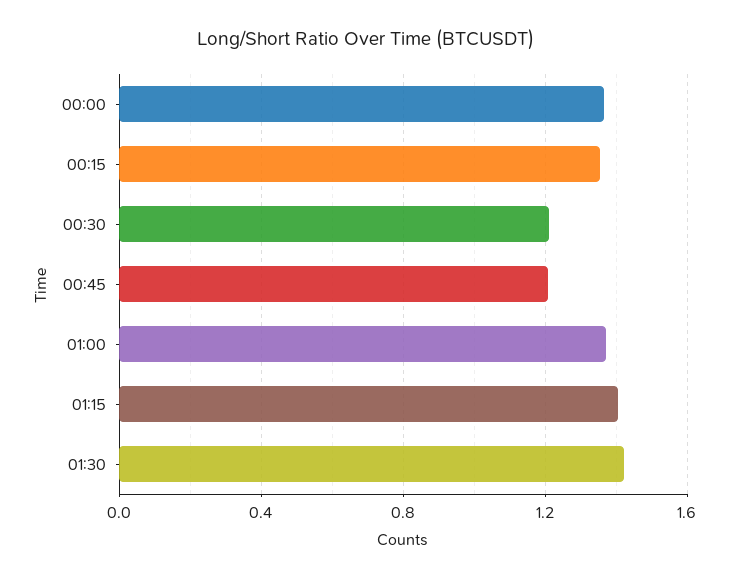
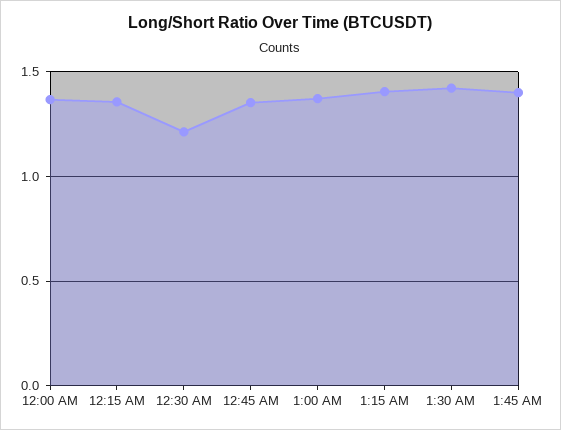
00:45: 1.2 -> 1.35
1:45 AM: none -> 1.4

